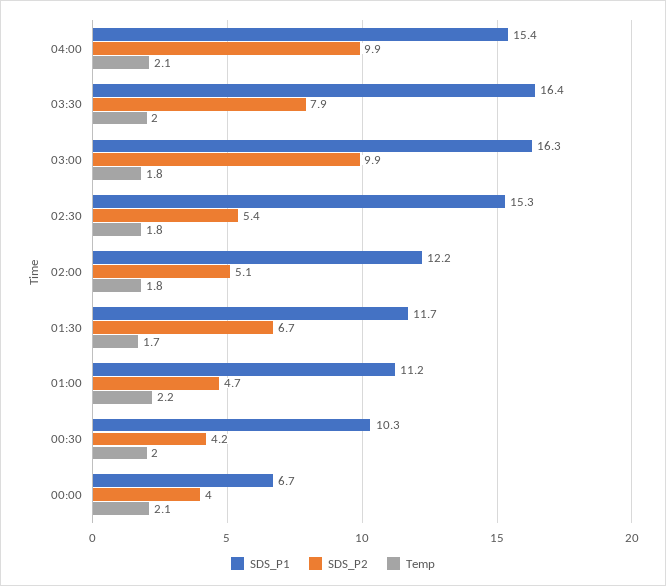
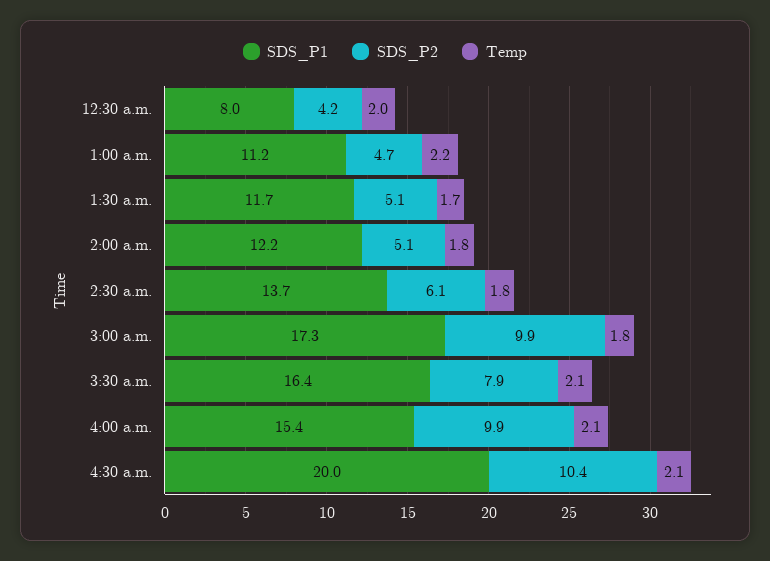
Temp, 03:30: 2 -> 2.1
SDS_P1, 03:00: 16.3 -> 17.3
SDS_P1, 02:30: 15.3 -> 13.7
SDS_P2, 02:30: 5.4 -> 6.1
SDS_P2, 01:30: 6.7 -> 5.1
SDS_P1, 00:30: 10.3 -> 8
SDS_P1, 00:00: 6.7 -> none
SDS_P2, 00:00: 4 -> none
Temp, 00:00: 2.1 -> none
SDS_P1, 4:30 a.m.: none -> 20
SDS_P2, 4:30 a.m.: none -> 10.4
Temp, 4:30 a.m.: none -> 2.1

